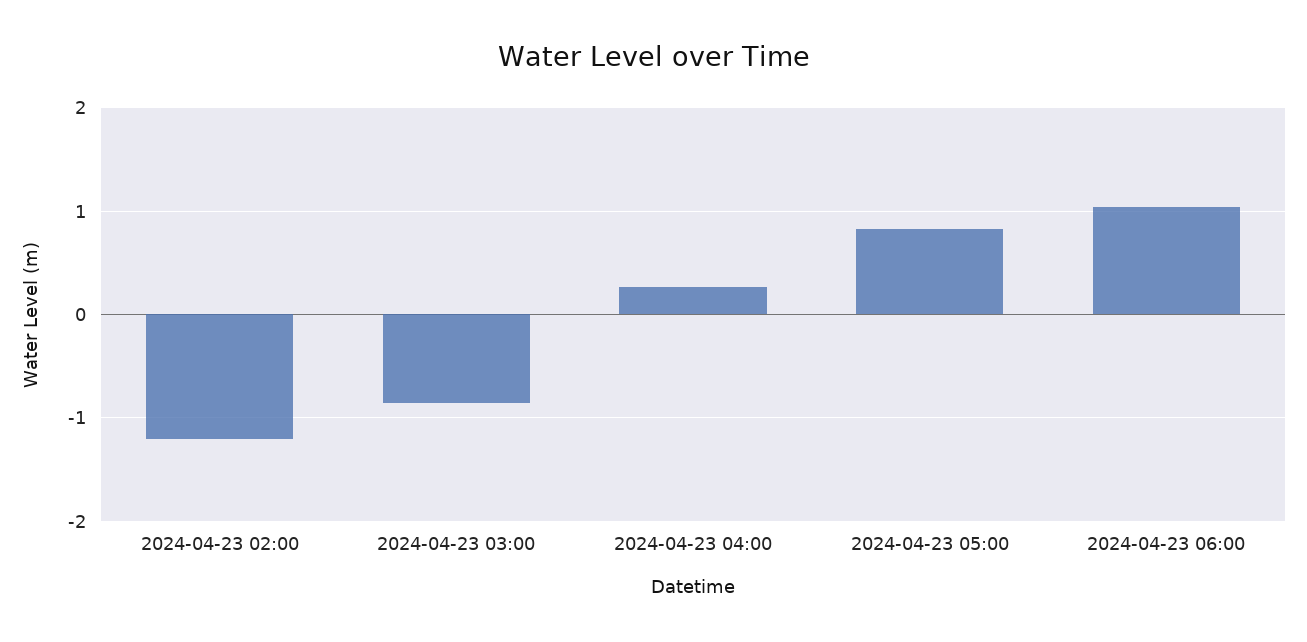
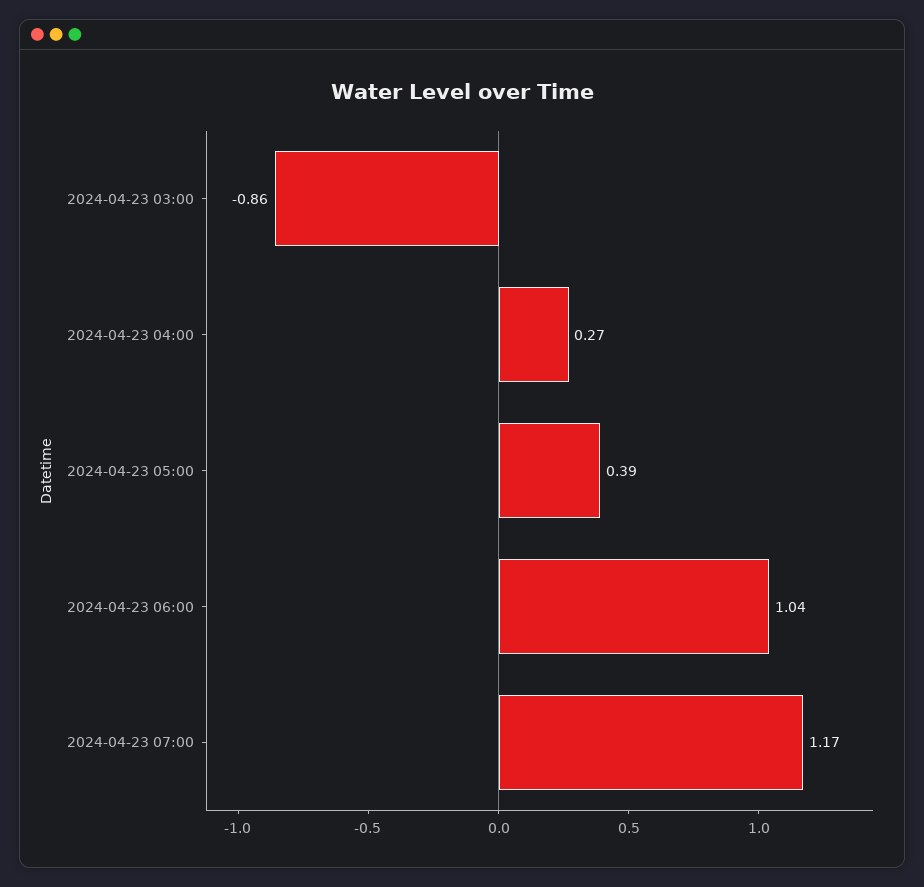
2024-04-23 02:00: -1.2 -> none
2024-04-23 05:00: 0.8 -> 0.39
2024-04-23 07:00: none -> 1.17

